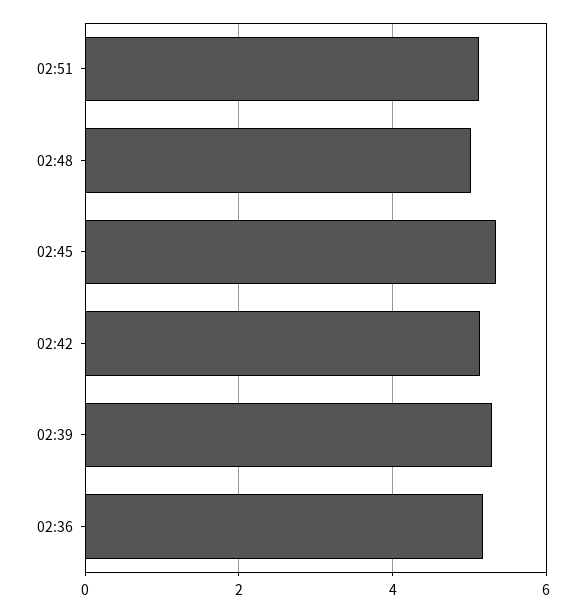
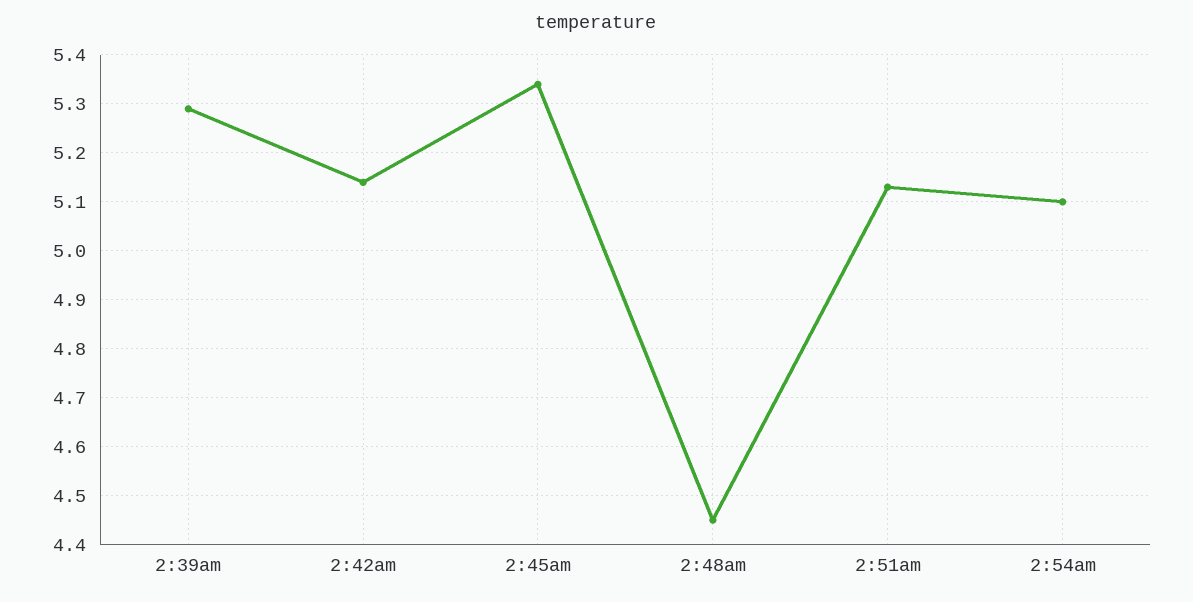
02:48: 5 -> 4.45
02:36: 5.2 -> none
2:54am: none -> 5.1

